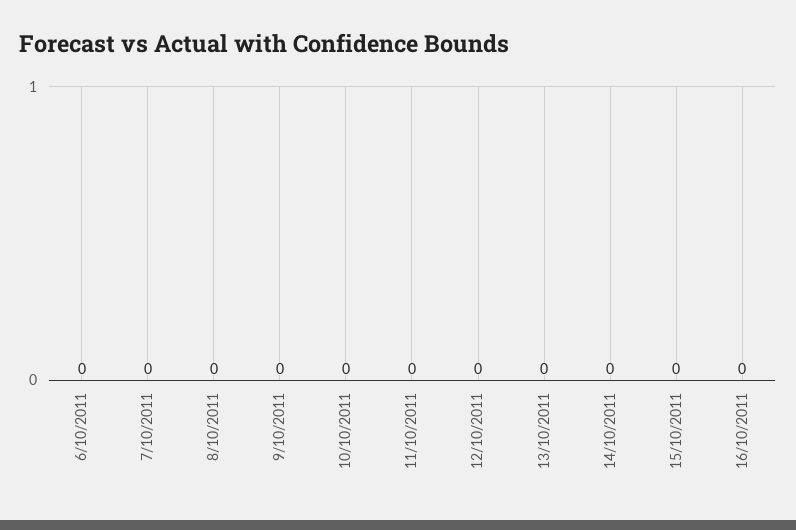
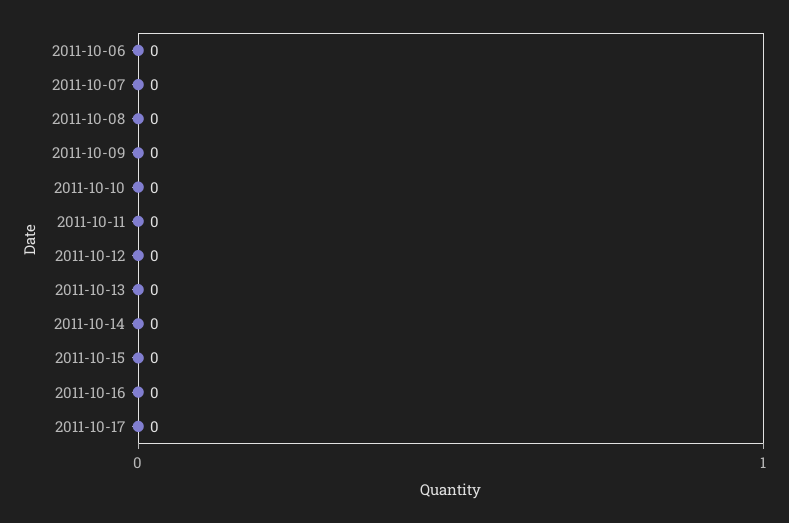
2011-10-17: none -> 0

